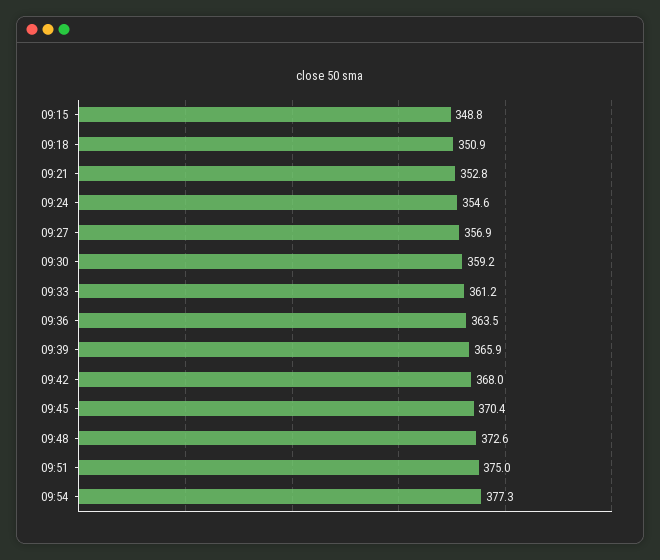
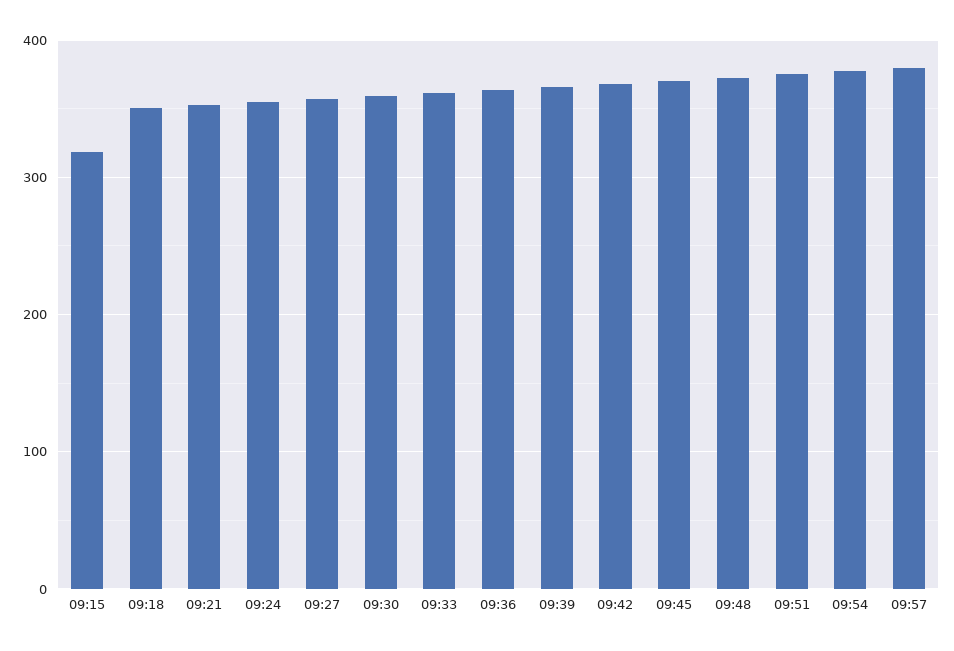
09:15: 348.8 -> 320
09:57: none -> 380

